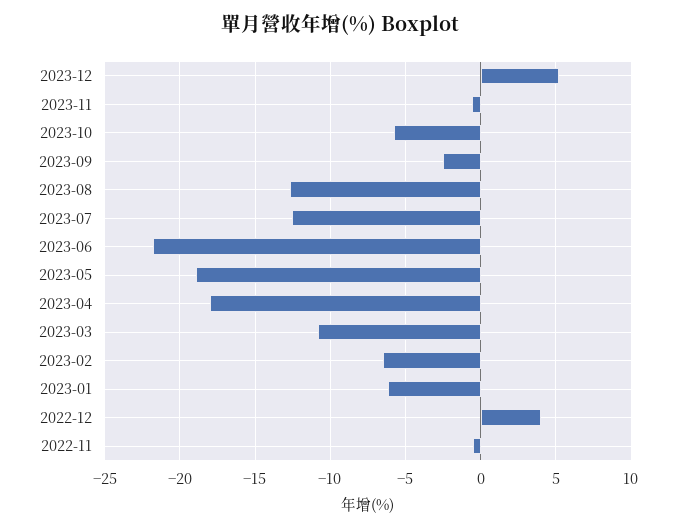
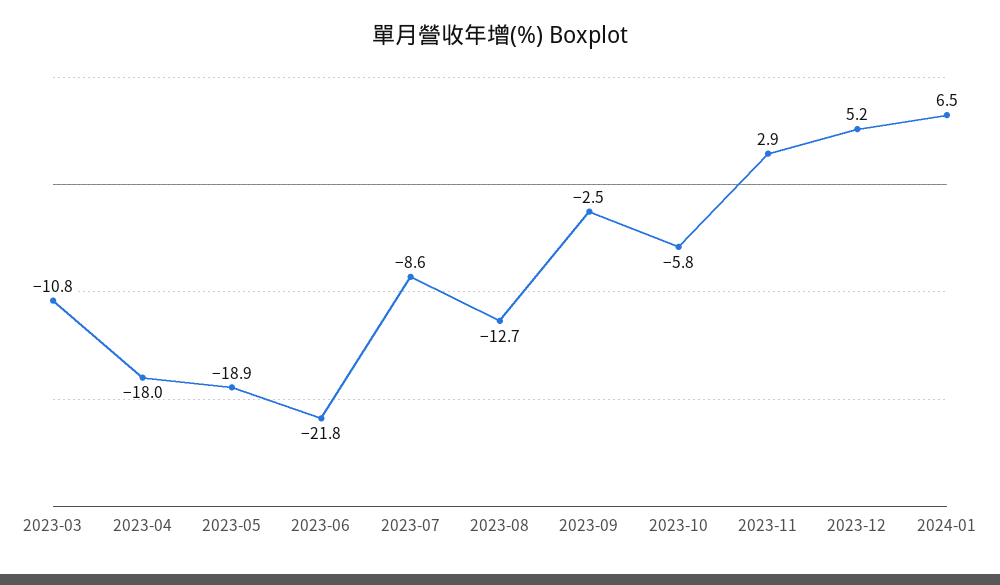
2023-11: -0.5 -> 2.9
2023-07: -12.5 -> -8.6
2023-02: -6.5 -> none
2023-01: -6 -> none
2022-12: 4 -> none
2022-11: -0.5 -> none
2024-01: none -> 6.5

